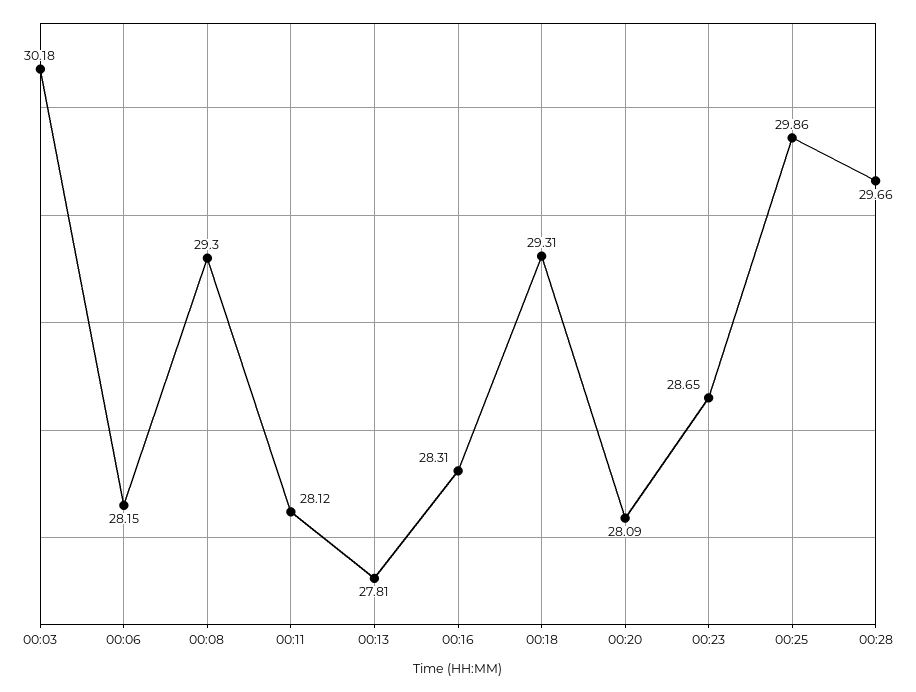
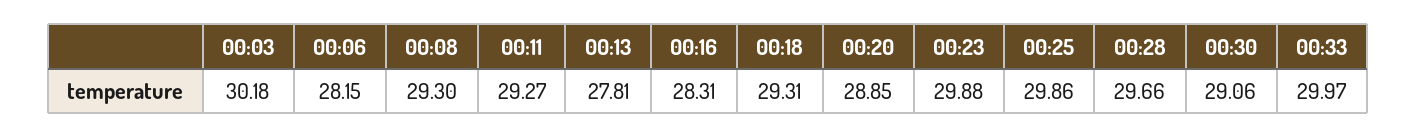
00:11: 28.12 -> 29.27
00:20: 28.09 -> 28.85
00:23: 28.65 -> 29.88
00:30: none -> 29.06
00:33: none -> 29.97

